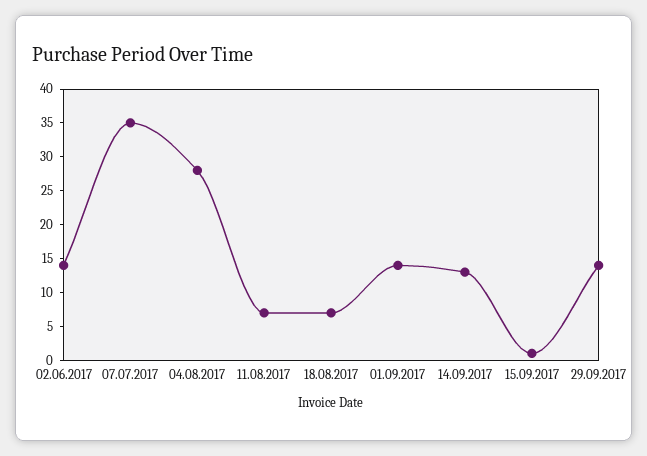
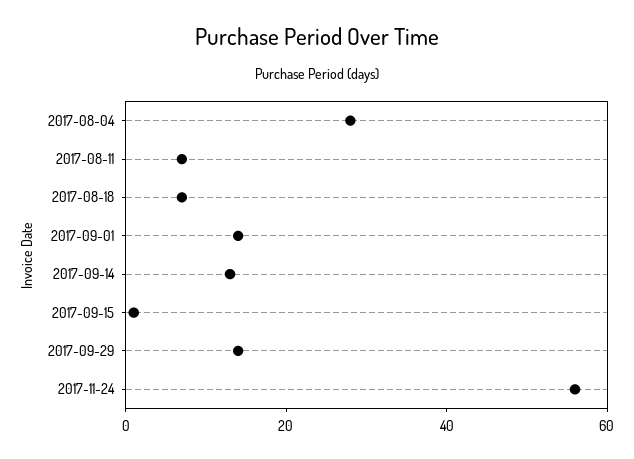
02.06.2017: 15 -> none
07.07.2017: 35 -> none
2017-11-24: none -> 55

